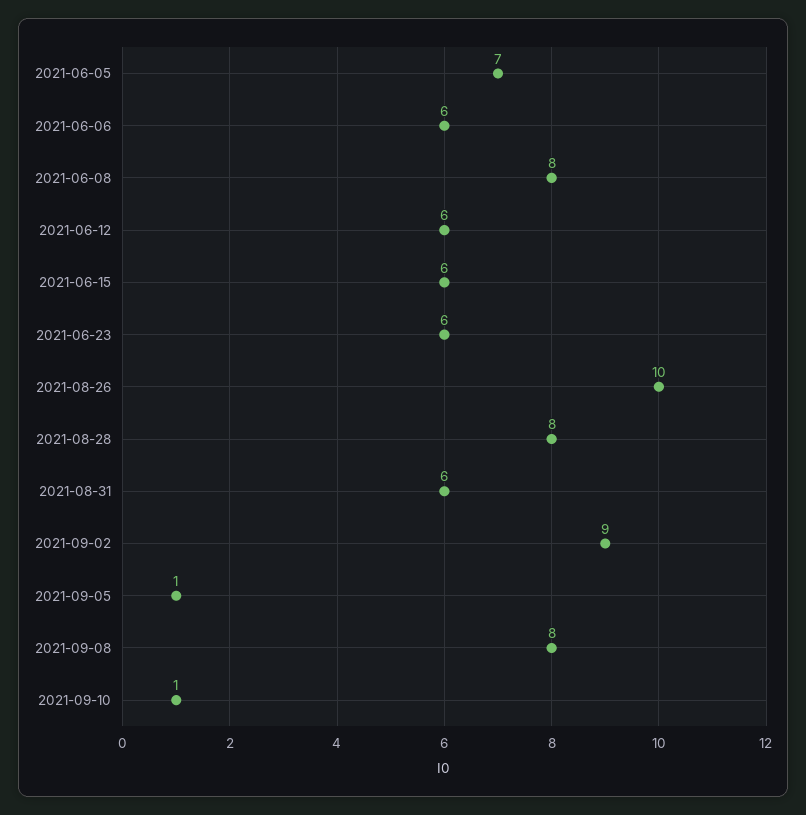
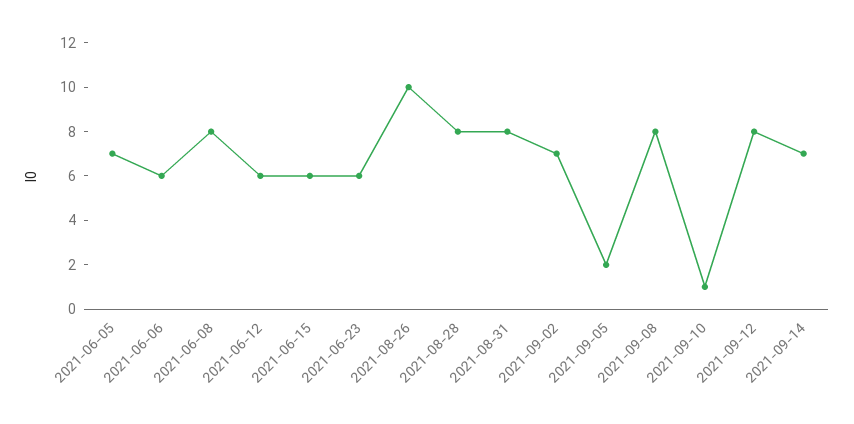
2021-08-31: 6 -> 8
2021-09-02: 9 -> 7
2021-09-05: 1 -> 2
2021-09-12: none -> 8
2021-09-14: none -> 7

